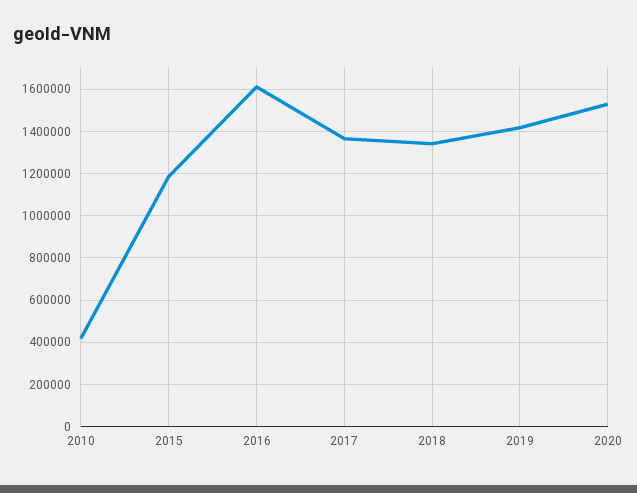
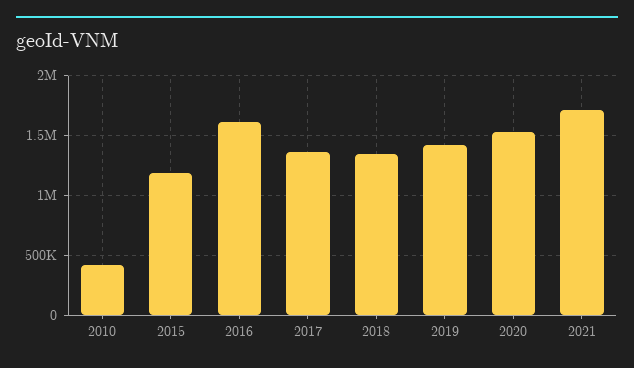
2021: none -> 1700000

